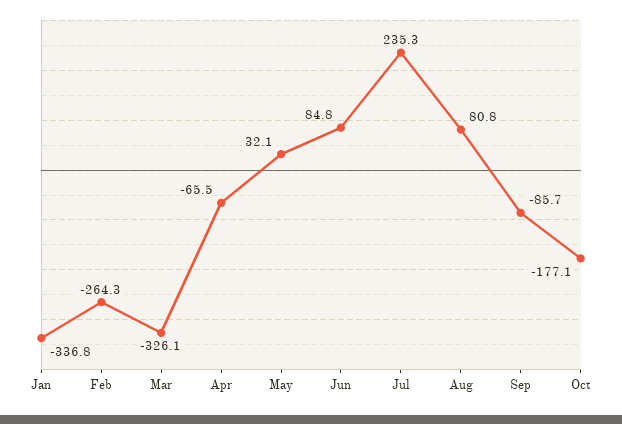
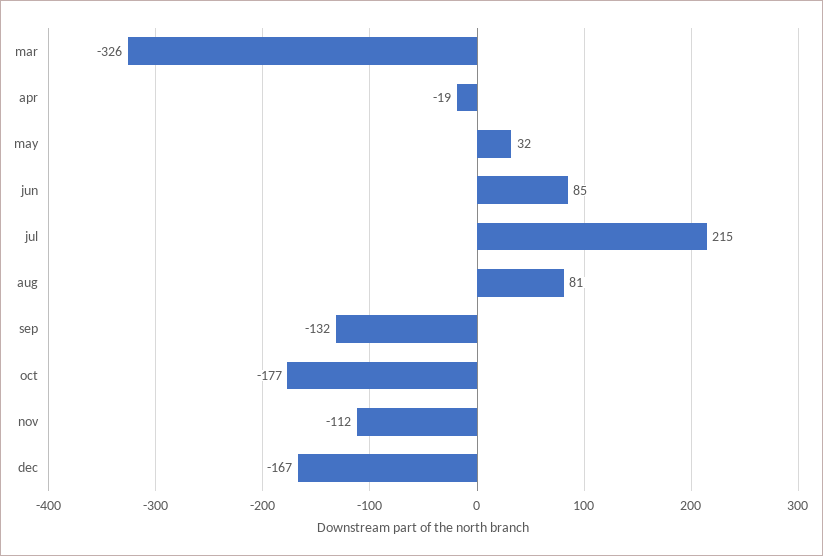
Jan: -336.8 -> none
Feb: -264.3 -> none
Apr: -65.5 -> -19
Jul: 235.3 -> 215
Sep: -85.7 -> -132
nov: none -> -112
dec: none -> -167

